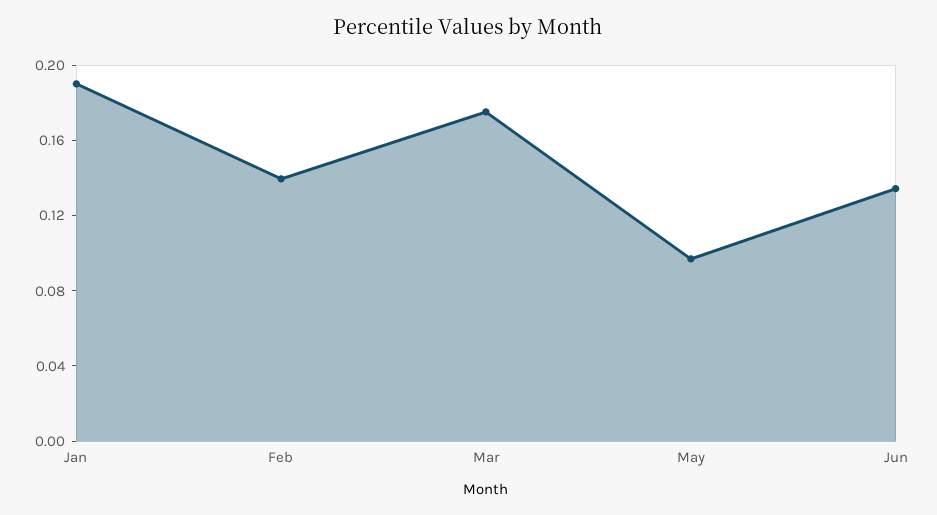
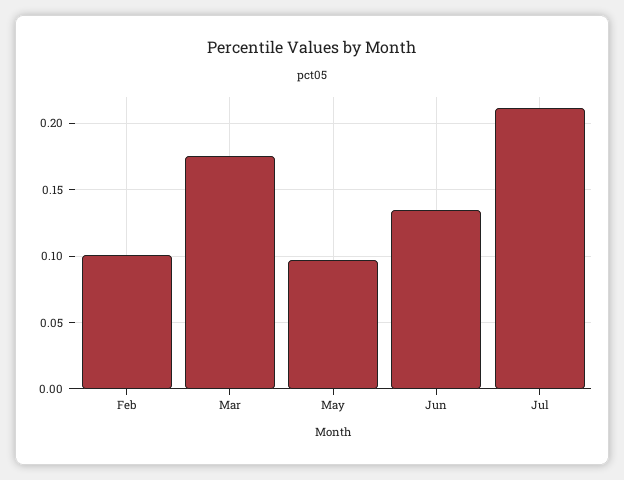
Jan: 0.19 -> none
Feb: 0.14 -> 0.1
Jul: none -> 0.21

